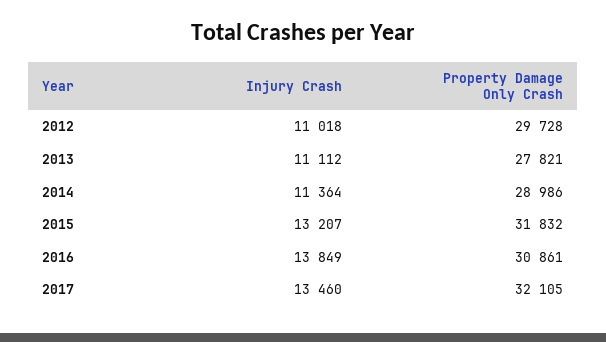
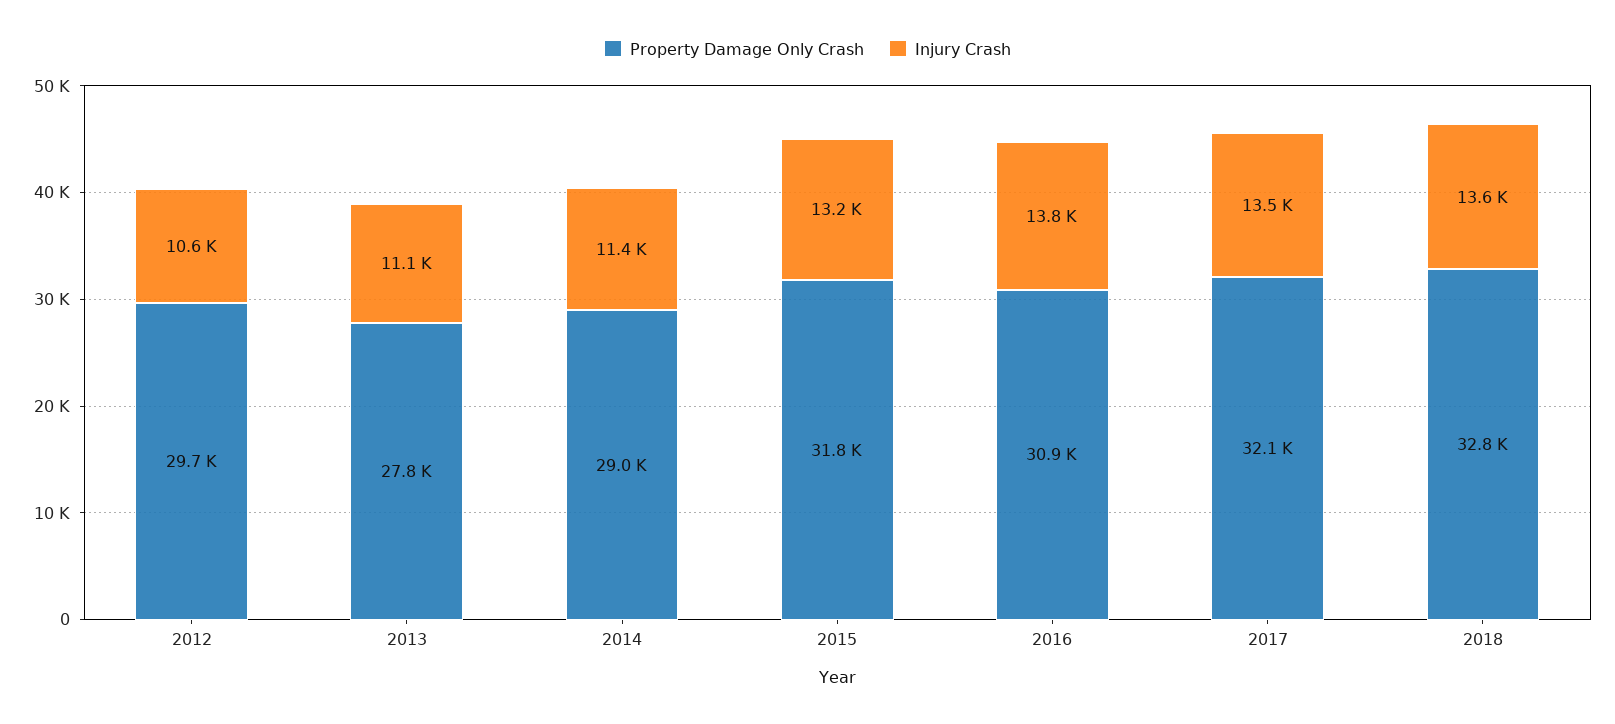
Injury Crash, 2012: 11018 -> 10600
Property Damage Only Crash, 2018: none -> 32800
Injury Crash, 2018: none -> 13600

